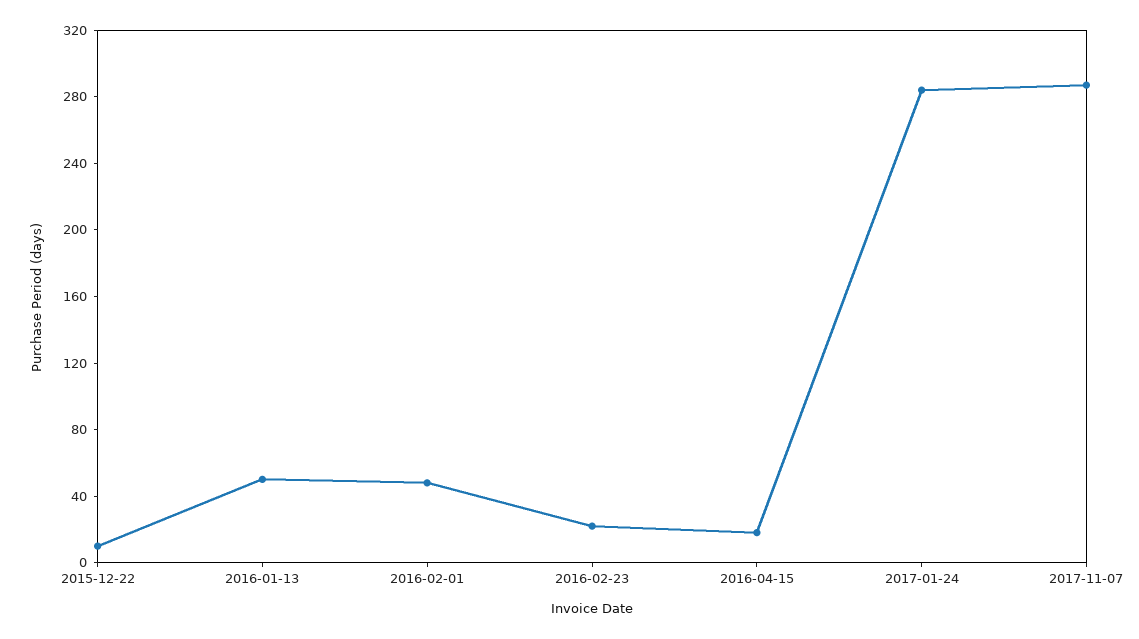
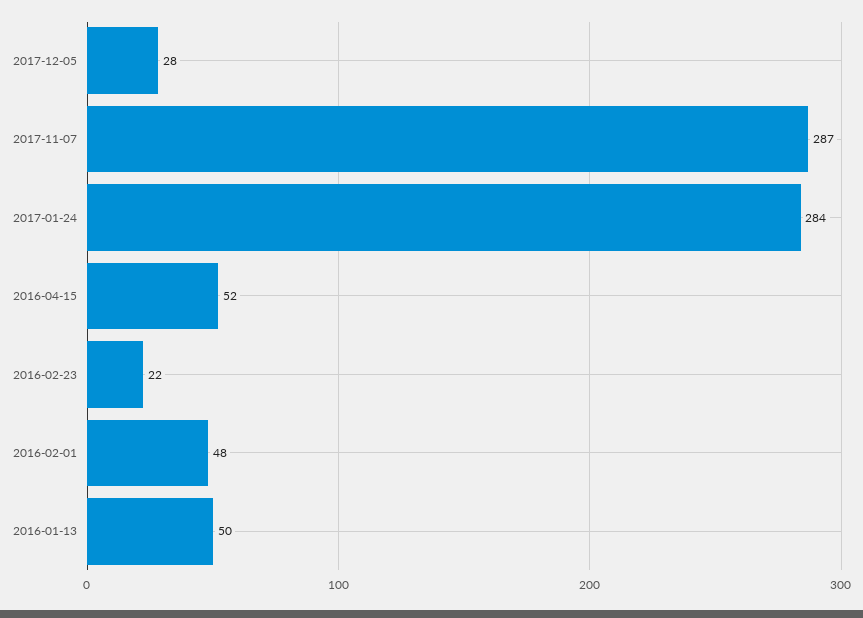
2015-12-22: 10 -> none
2016-04-15: 20 -> 52
2017-12-05: none -> 28

